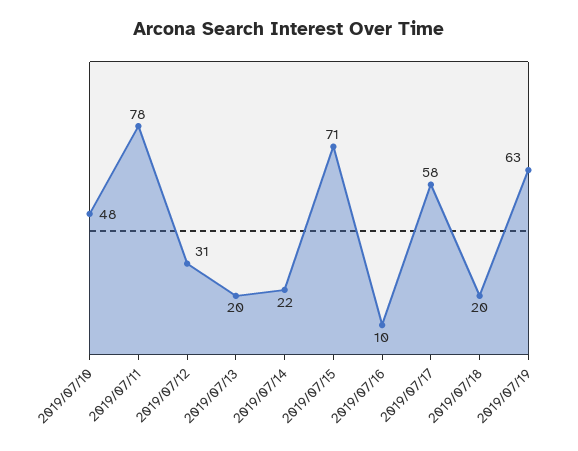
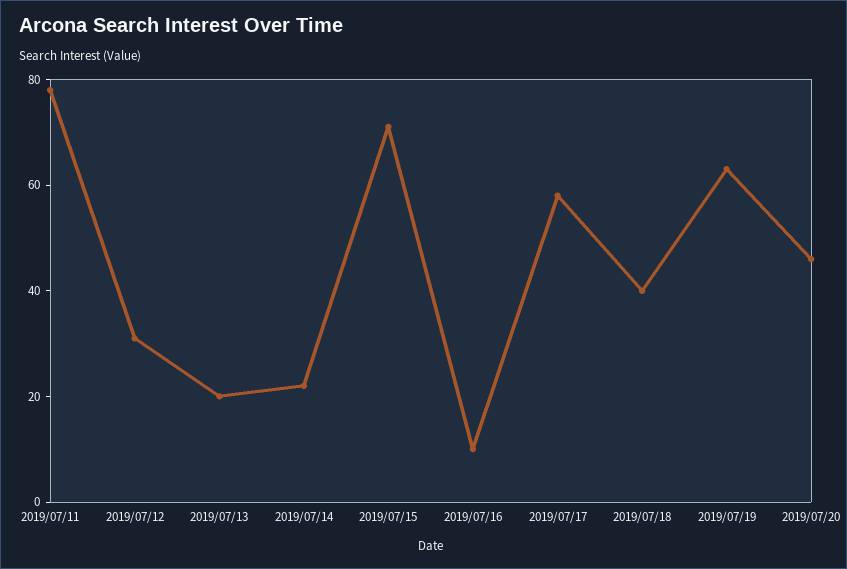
2019/07/10: 48 -> none
2019/07/18: 20 -> 40
2019/07/20: none -> 45

